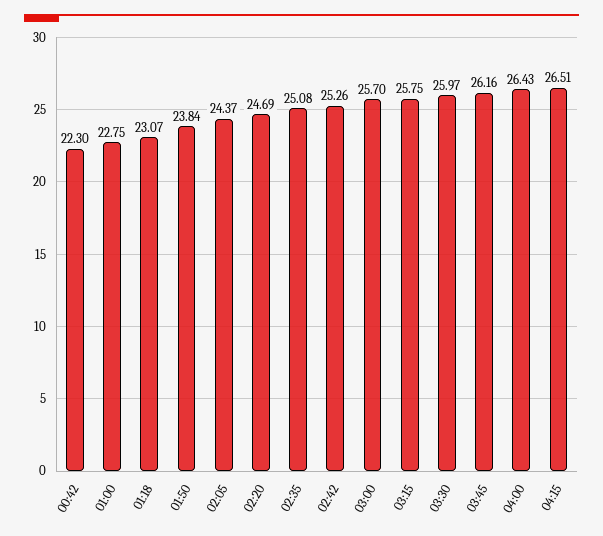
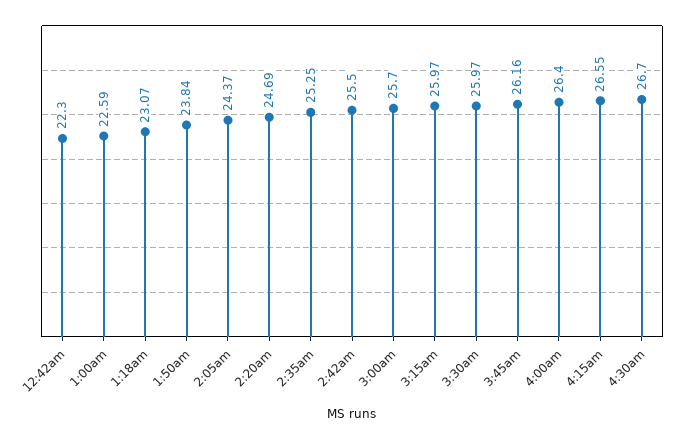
01:00: 22.75 -> 22.59
02:35: 25.08 -> 25.25
02:42: 25.26 -> 25.5
03:15: 25.75 -> 25.97
04:00: 26.43 -> 26.4
04:15: 26.51 -> 26.55
4:30am: none -> 26.7

